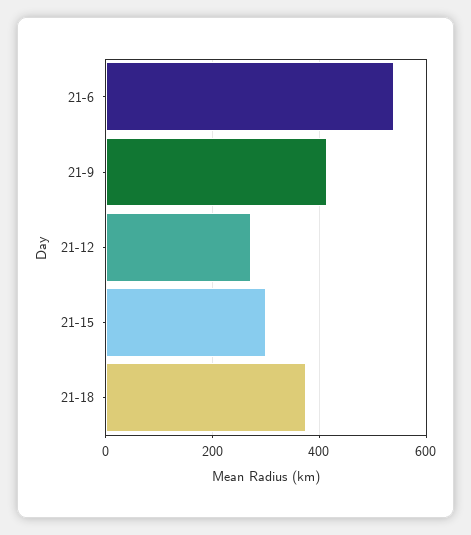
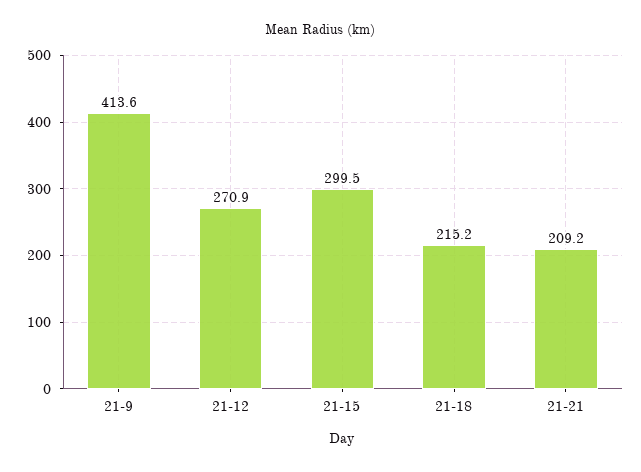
21-6: 540 -> none
21-18: 380 -> 215.2
21-21: none -> 209.2

